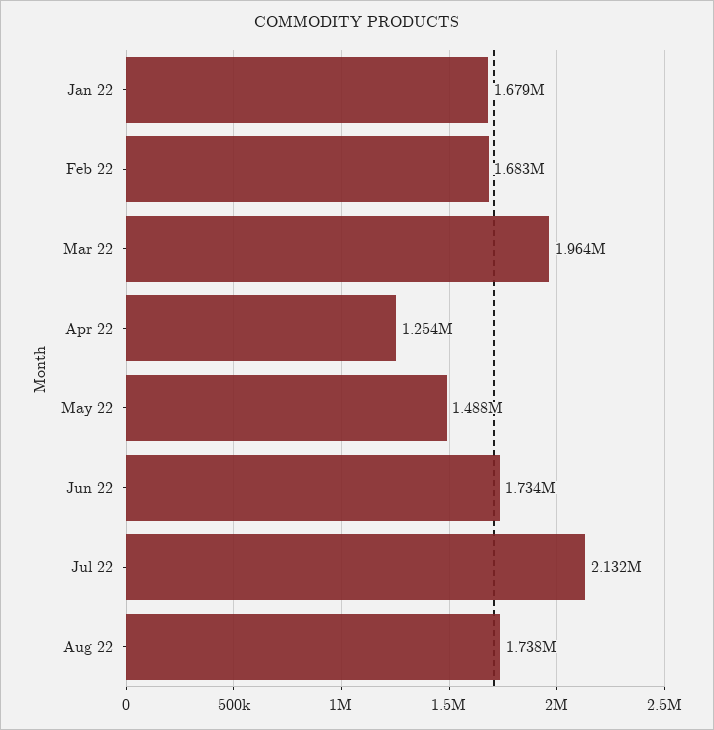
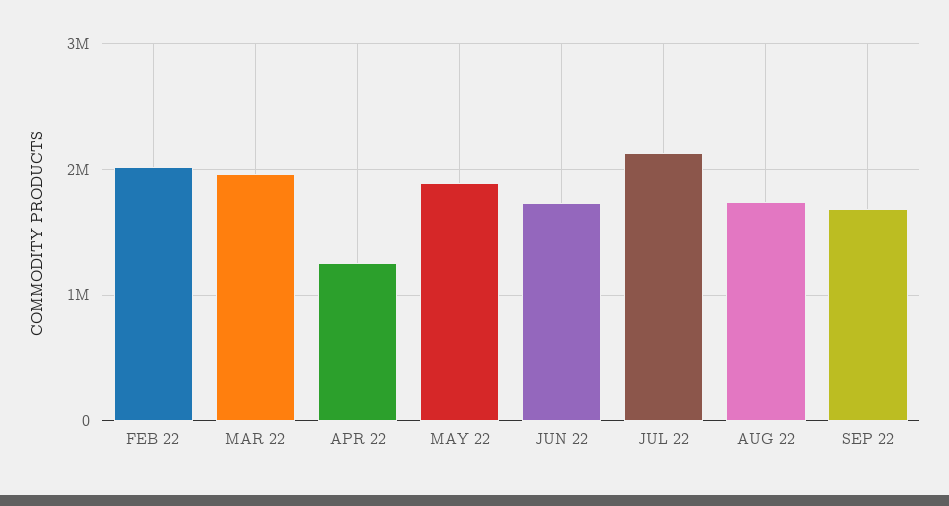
Jan 22: 1679000 -> none
Feb 22: 1683000 -> 2000000
May 22: 1488000 -> 1900000
SEP 22: none -> 1700000

